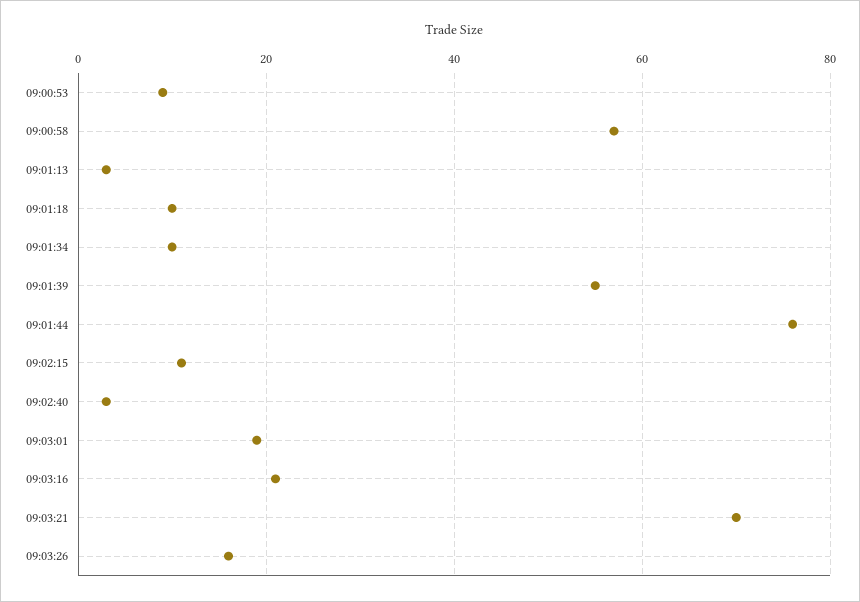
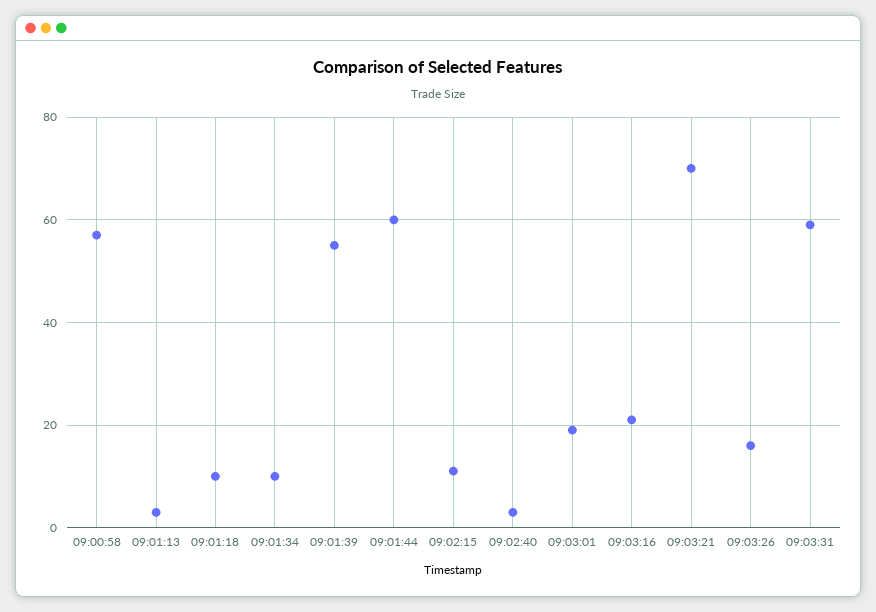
09:00:53: 10 -> none
09:01:44: 75 -> 60
09:03:31: none -> 60

